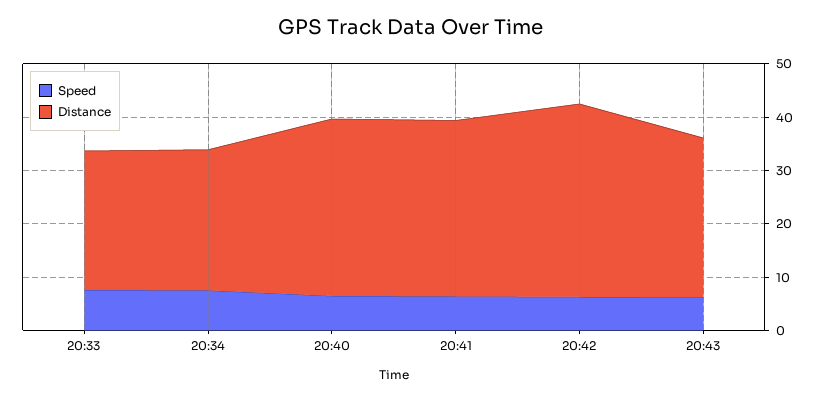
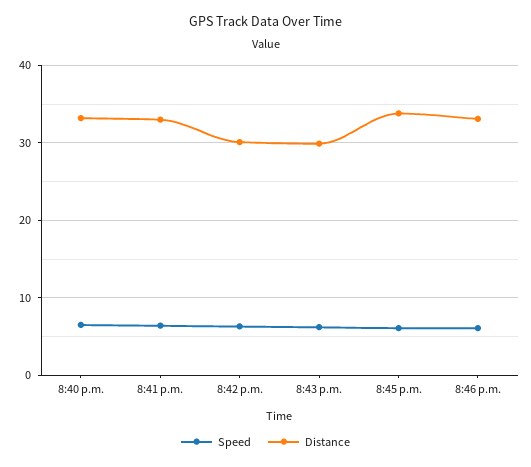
Speed, 20:33: 8 -> none
Distance, 20:33: 26 -> none
Speed, 20:34: 8 -> none
Distance, 20:34: 26 -> none
Distance, 20:42: 36 -> 30
Speed, 8:45 p.m.: none -> 6
Distance, 8:45 p.m.: none -> 34
Speed, 8:46 p.m.: none -> 6
Distance, 8:46 p.m.: none -> 33

